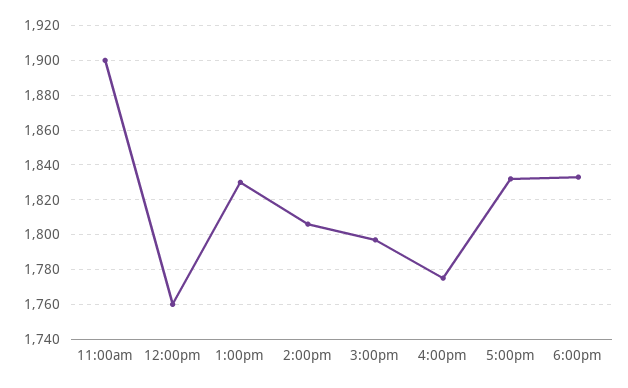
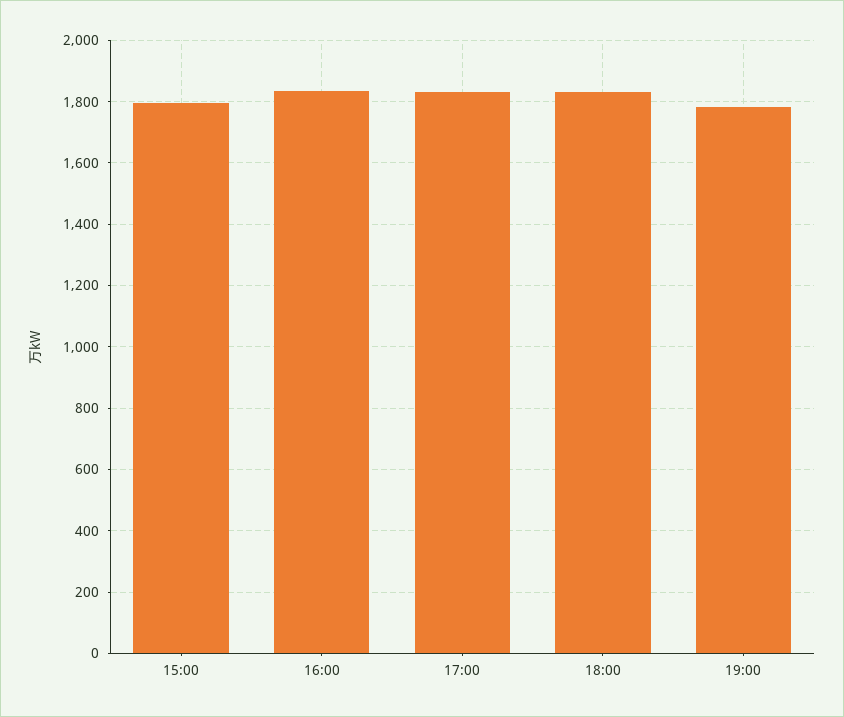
11:00am: 1900 -> none
12:00pm: 1760 -> none
1:00pm: 1830 -> none
2:00pm: 1805 -> none
4:00pm: 1775 -> 1840
19:00: none -> 1780

